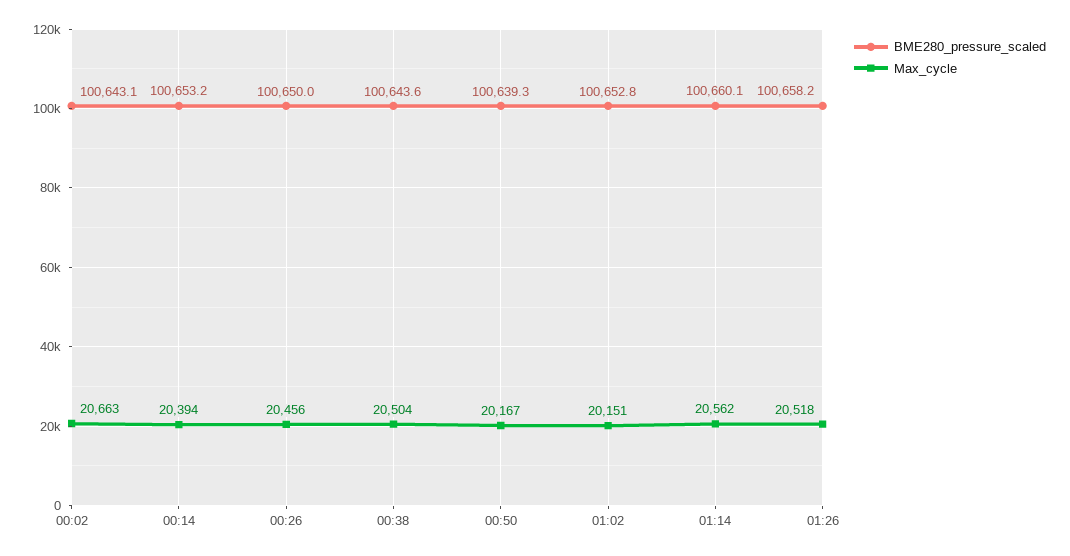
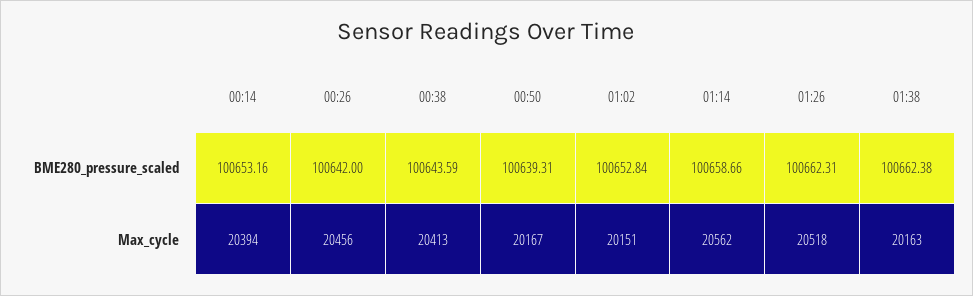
BME280_pressure_scaled, 00:02: 100643.1 -> none
Max_cycle, 00:02: 20663 -> none
BME280_pressure_scaled, 00:26: 100650 -> 100642
Max_cycle, 00:38: 20504 -> 20413
BME280_pressure_scaled, 01:14: 100660.1 -> 100658.66
BME280_pressure_scaled, 01:26: 100658.2 -> 100662.31
BME280_pressure_scaled, 01:38: none -> 100662.38
Max_cycle, 01:38: none -> 20163

